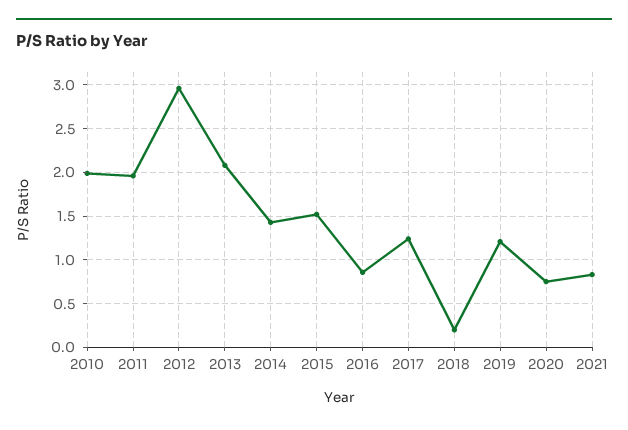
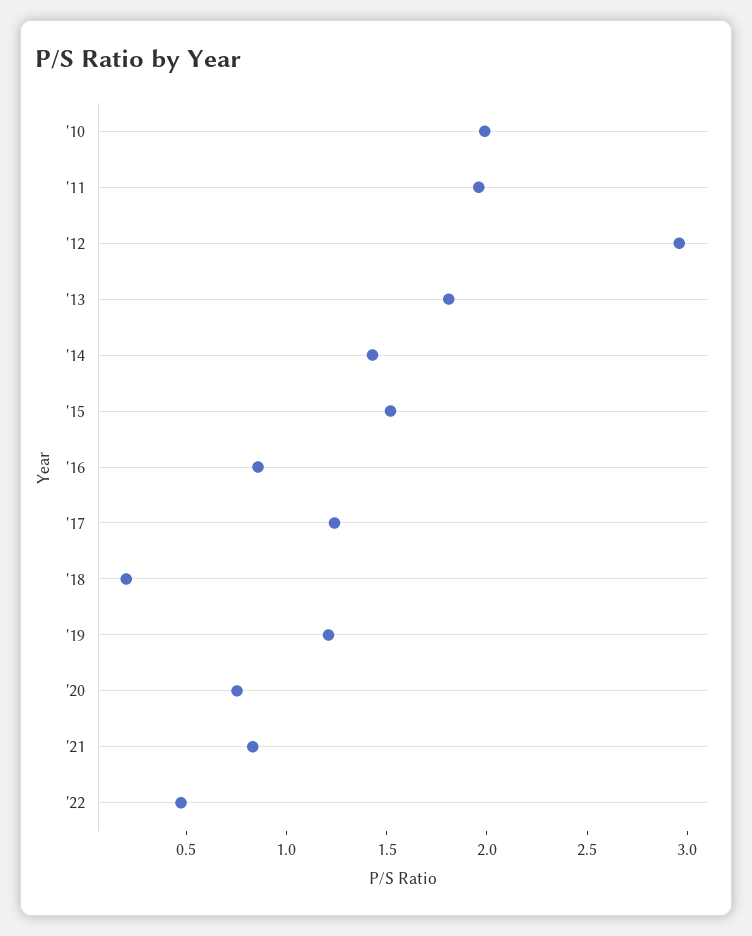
2013: 2.1 -> 1.8
'22: none -> 0.5

